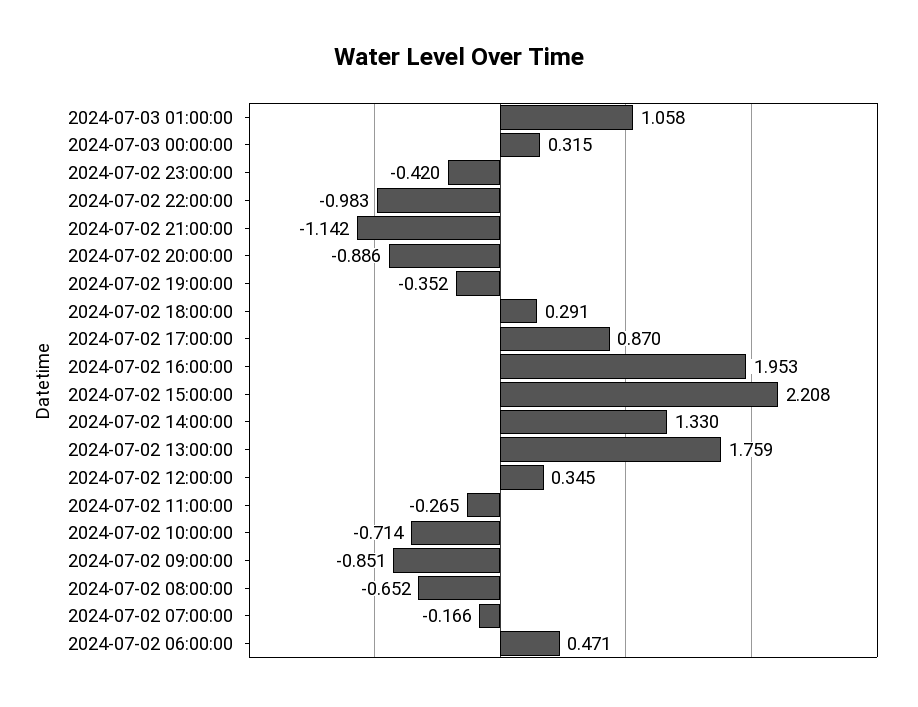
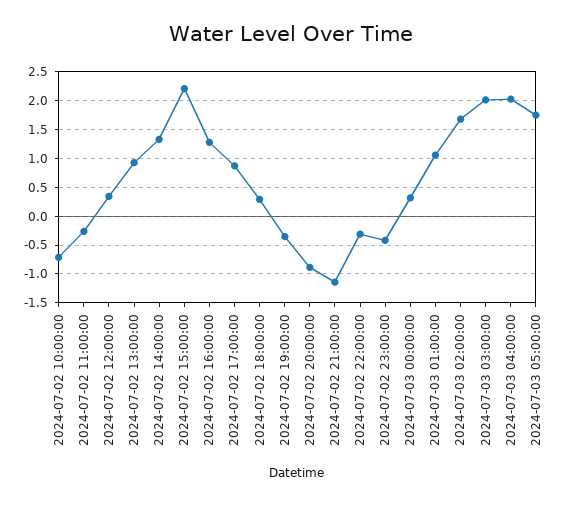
2024-07-02 22:00:00: -0.983 -> -0.25
2024-07-02 16:00:00: 1.953 -> 1.25
2024-07-02 13:00:00: 1.759 -> 1
2024-07-02 09:00:00: -0.851 -> none
2024-07-02 08:00:00: -0.652 -> none
2024-07-02 07:00:00: -0.166 -> none
2024-07-02 06:00:00: 0.471 -> none
2024-07-03 02:00:00: none -> 1.75
2024-07-03 03:00:00: none -> 2
2024-07-03 04:00:00: none -> 2
2024-07-03 05:00:00: none -> 1.75

